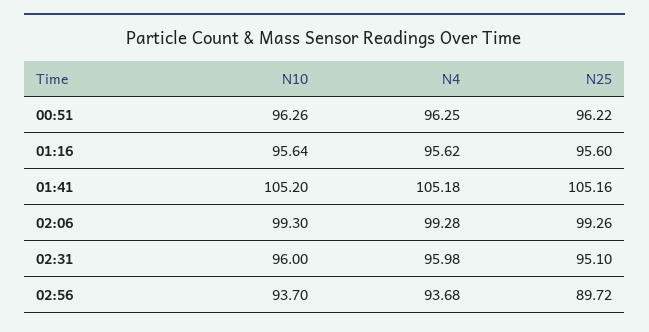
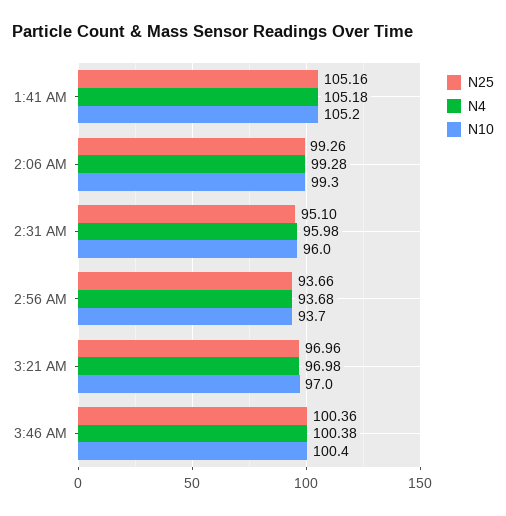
N10, 00:51: 96.26 -> none
N4, 00:51: 96.25 -> none
N25, 00:51: 96.22 -> none
N10, 01:16: 95.64 -> none
N4, 01:16: 95.62 -> none
N25, 01:16: 95.6 -> none
N25, 02:56: 89.72 -> 93.66
N25, 3:21 AM: none -> 96.96
N4, 3:21 AM: none -> 96.98
N10, 3:21 AM: none -> 97
N25, 3:46 AM: none -> 100.36
N4, 3:46 AM: none -> 100.38
N10, 3:46 AM: none -> 100.4

